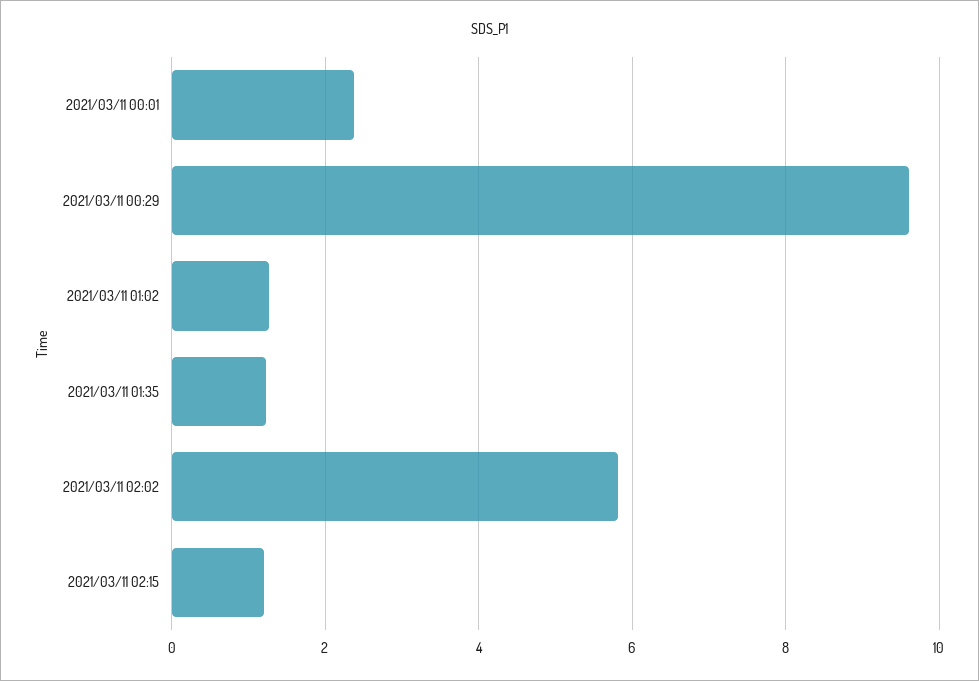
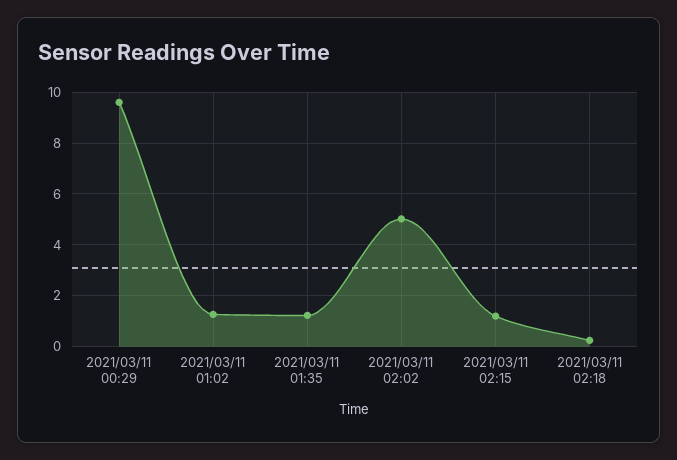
2021/03/11 00:01: 2.4 -> none
2021/03/11 02:02: 5.8 -> 5
2021/03/11 02:18: none -> 0.25

